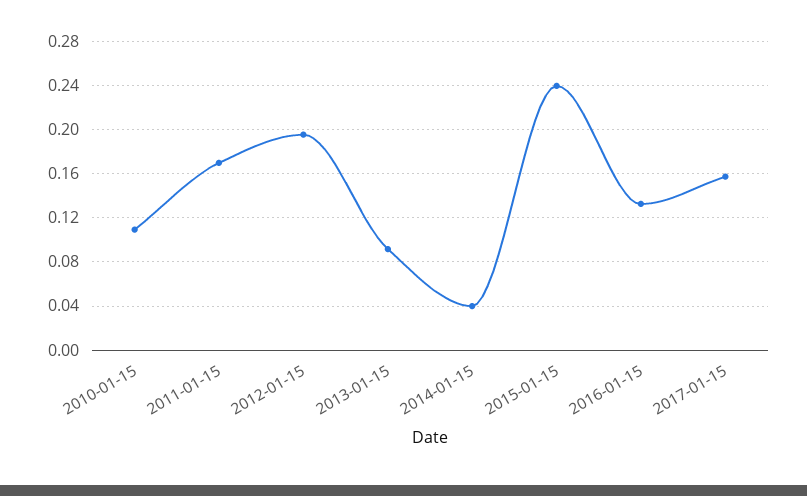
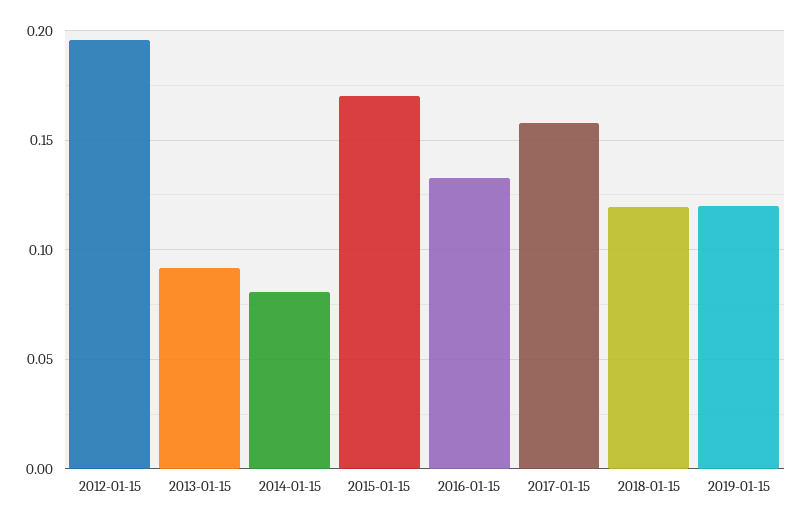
2010-01-15: 0.11 -> none
2011-01-15: 0.17 -> none
2014-01-15: 0.04 -> 0.08
2015-01-15: 0.24 -> 0.17
2018-01-15: none -> 0.12
2019-01-15: none -> 0.12

